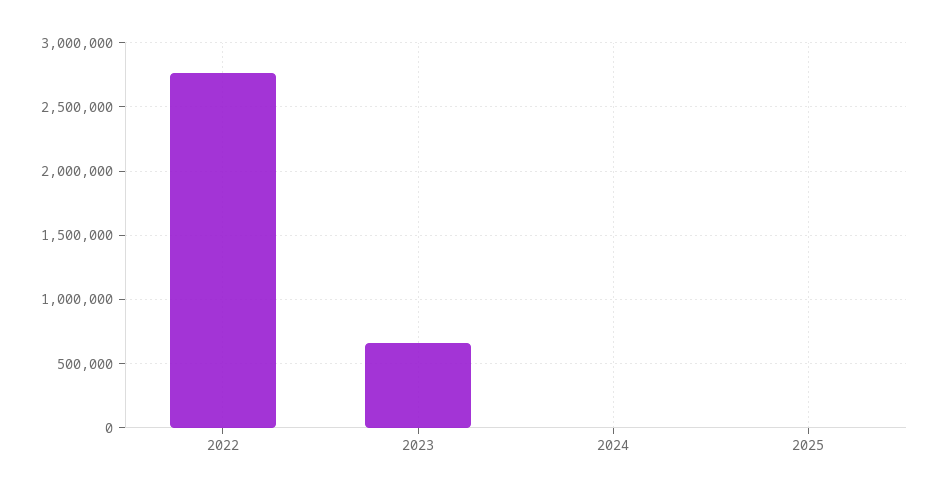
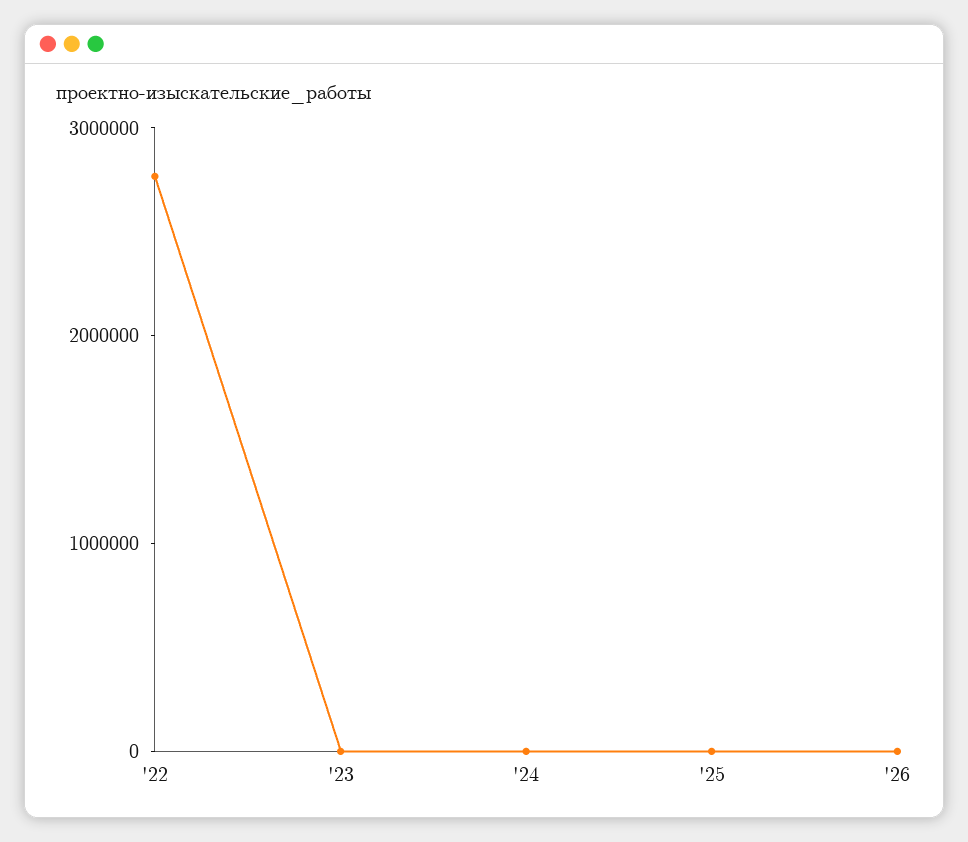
2023: 650000 -> 0
'26: none -> 0

